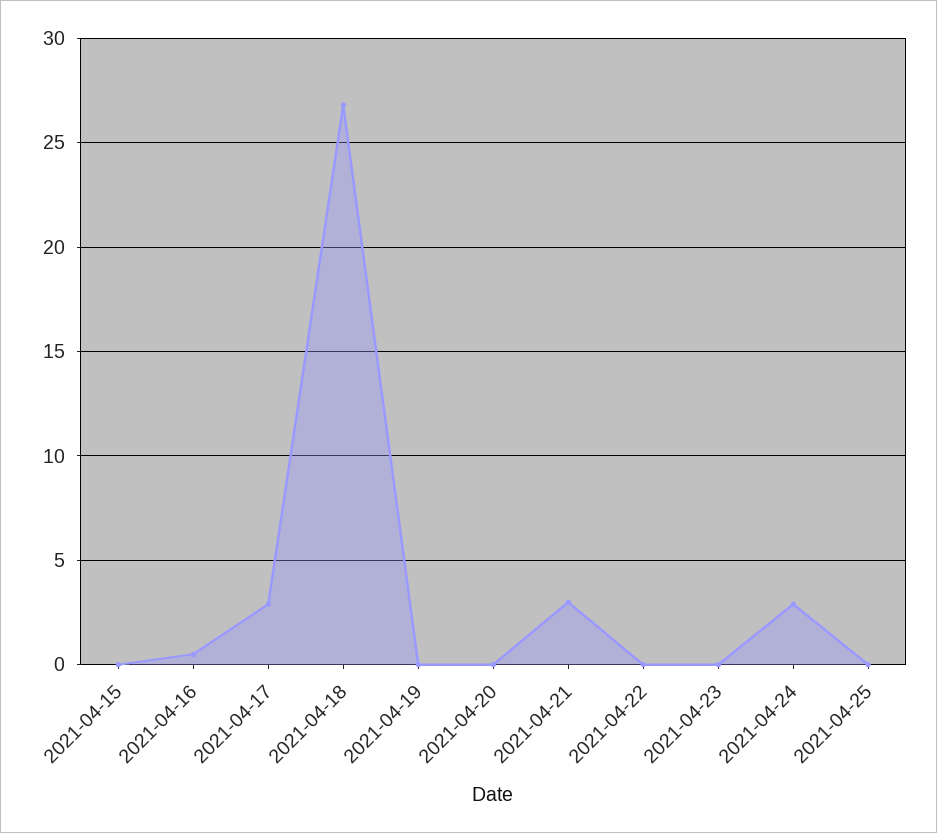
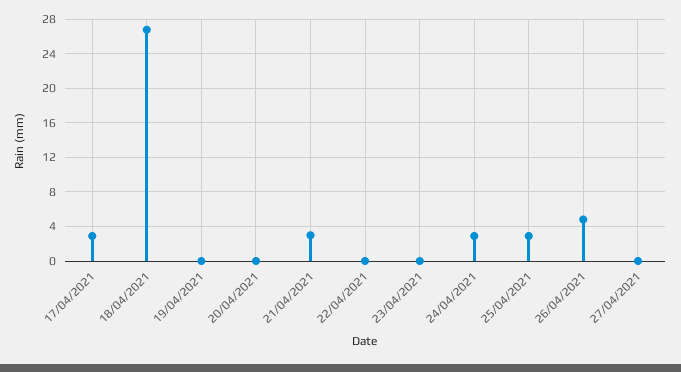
2021-04-15: 0 -> none
2021-04-16: 0.5 -> none
2021-04-25: 0 -> 3
26/04/2021: none -> 5
27/04/2021: none -> 0

